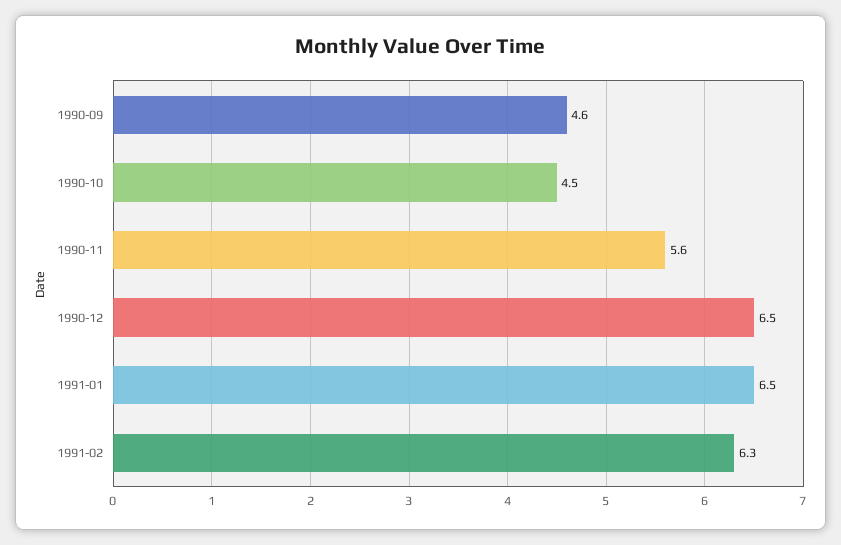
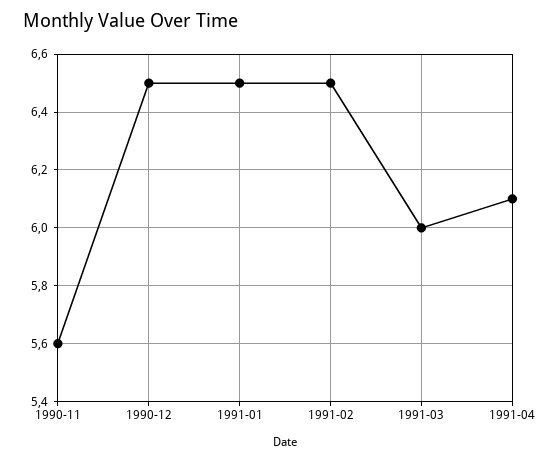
1990-09: 4.6 -> none
1990-10: 4.5 -> none
1991-02: 6.3 -> 6.5
1991-03: none -> 6
1991-04: none -> 6.1

